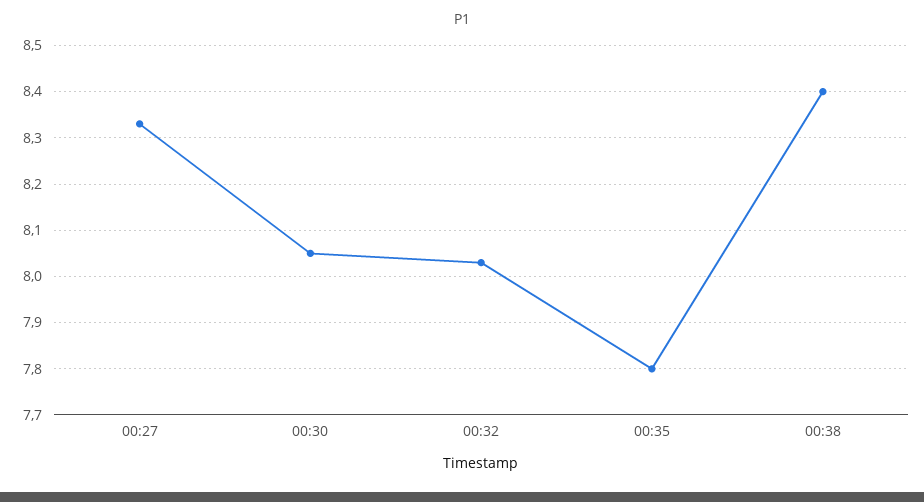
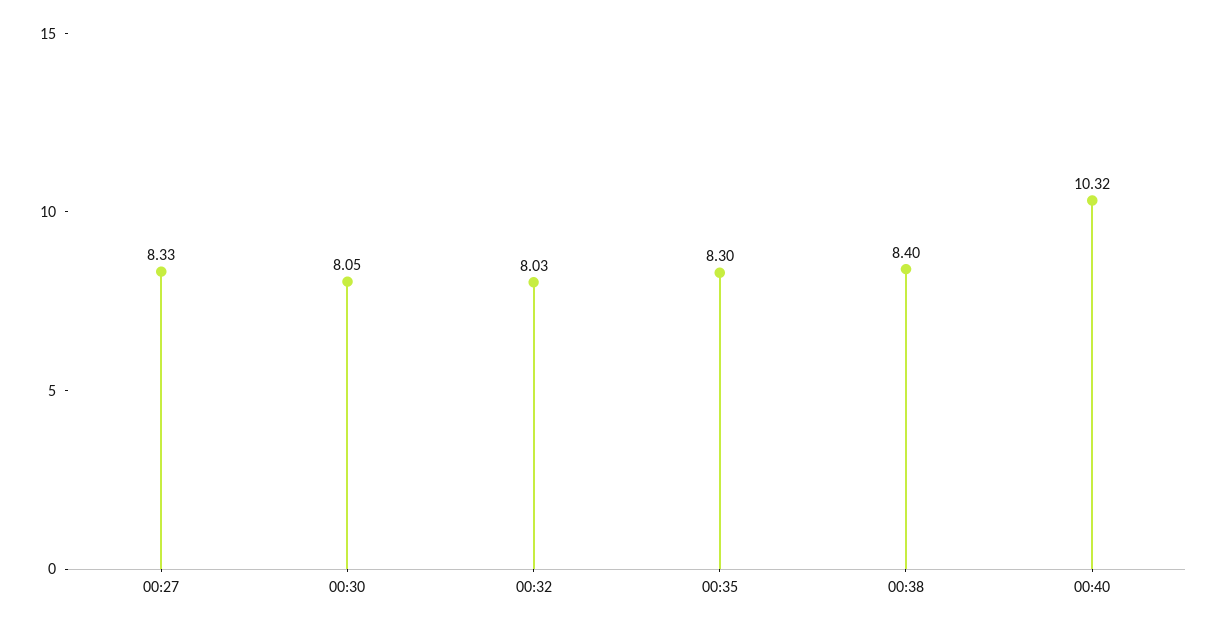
00:35: 7.8 -> 8.3
00:40: none -> 10.32

